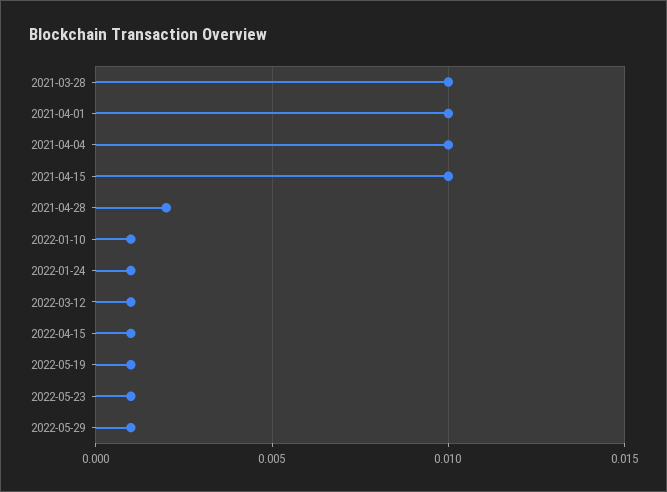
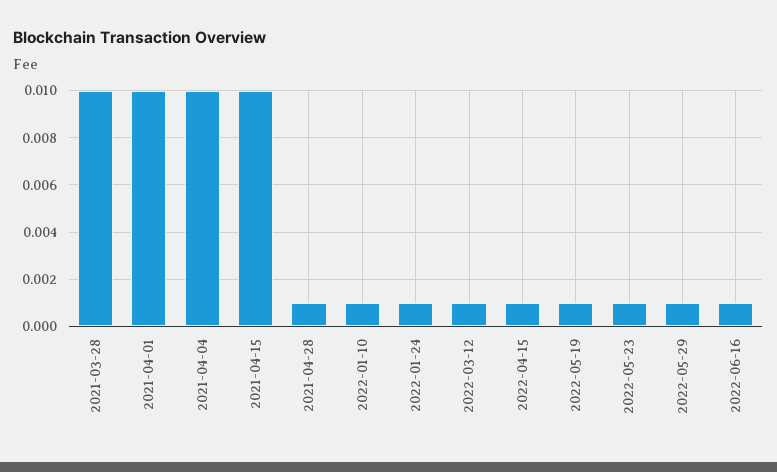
2021-04-28: 0.002 -> 0.001
2022-06-16: none -> 0.001

